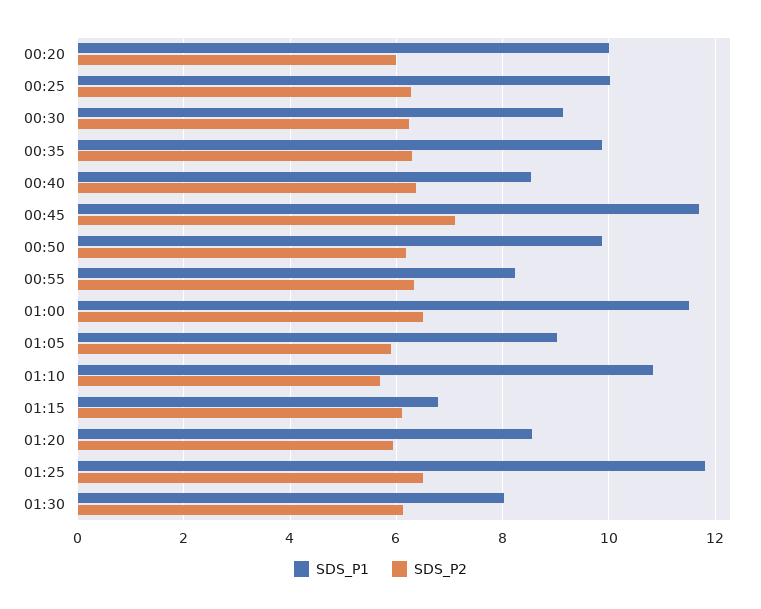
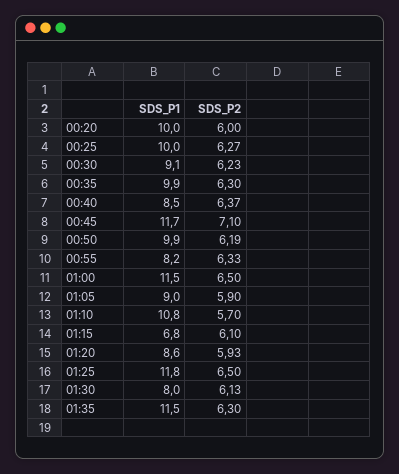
SDS_P1, 01:35: none -> 11.5
SDS_P2, 01:35: none -> 6.3

